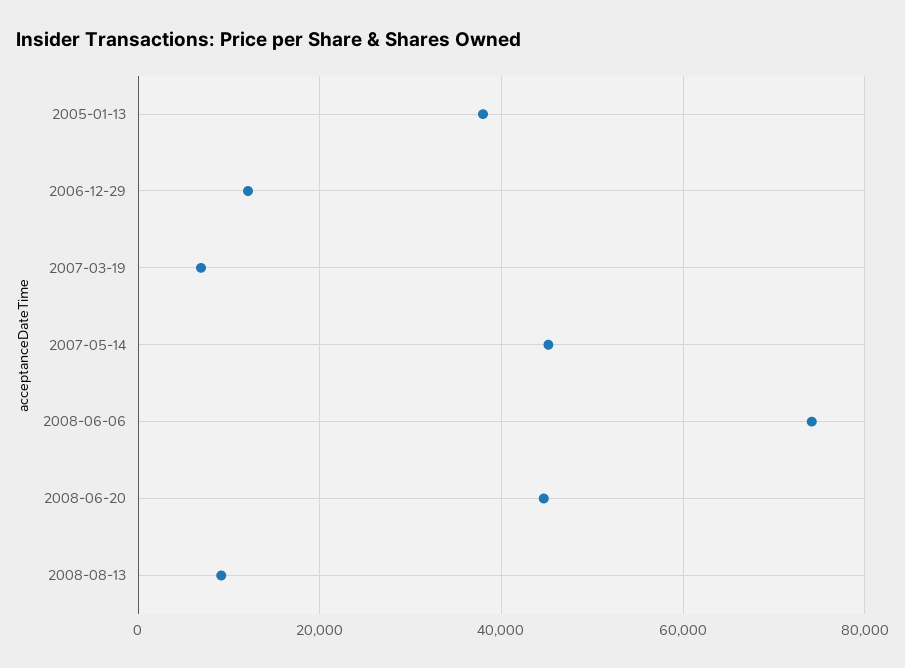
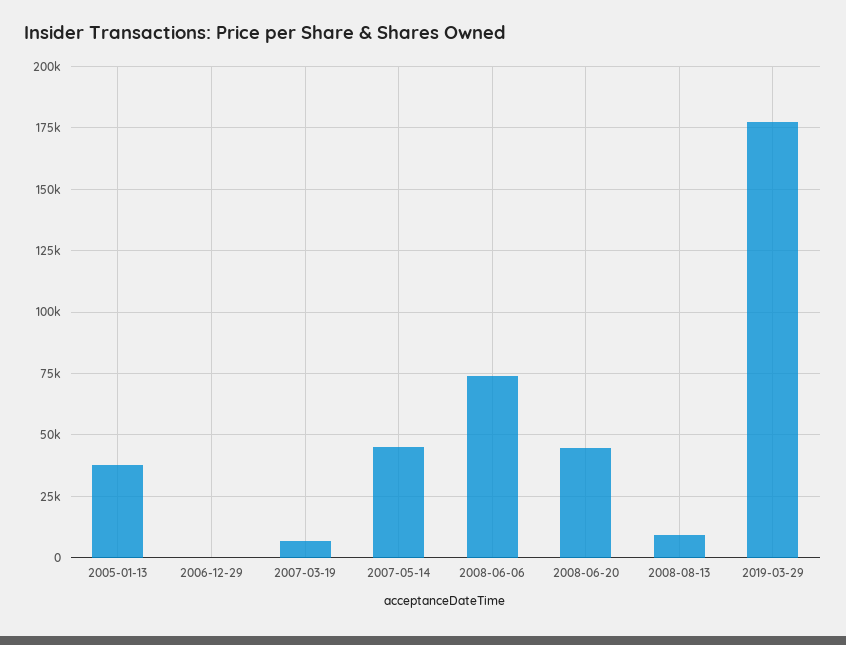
2006-12-29: 12000 -> 0
2019-03-29: none -> 177500

